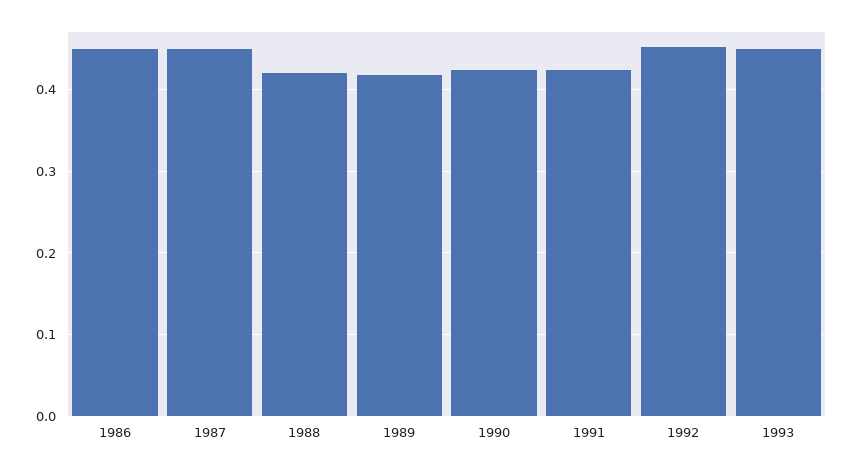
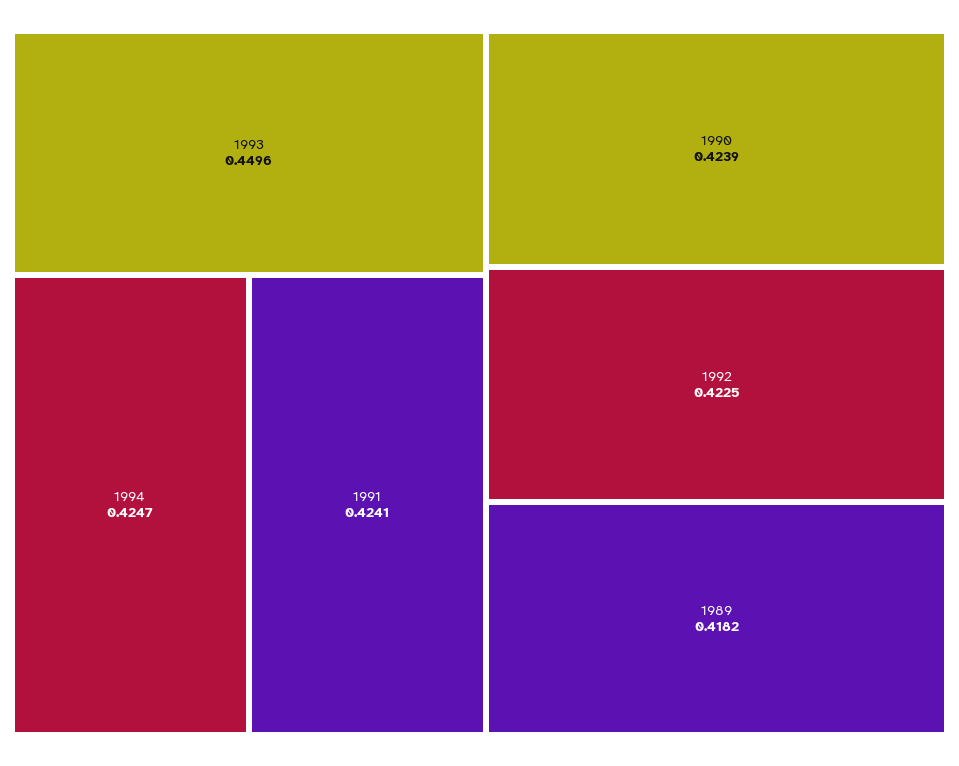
1986: 0.45 -> none
1987: 0.45 -> none
1988: 0.42 -> none
1992: 0.45 -> 0.4225
1994: none -> 0.4247

